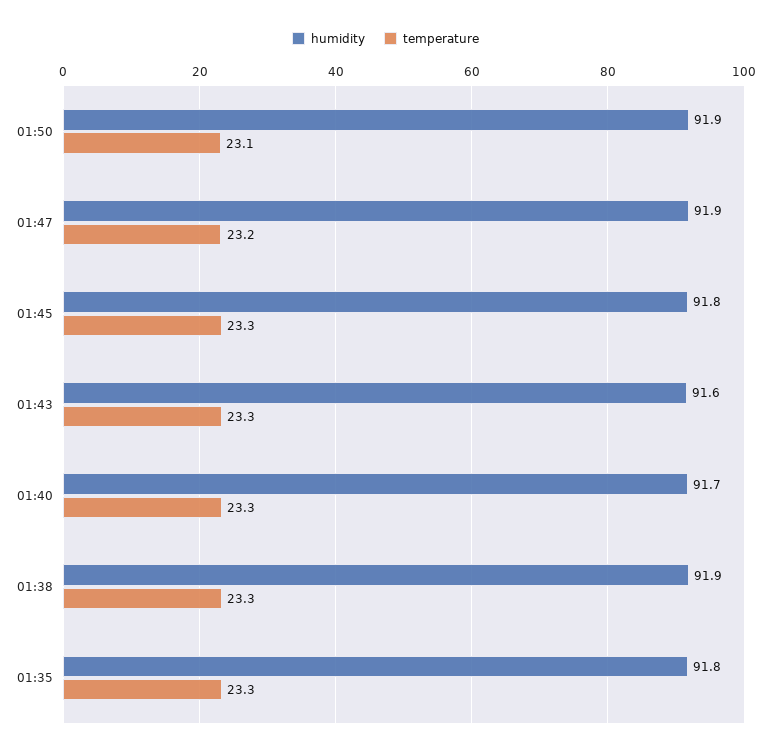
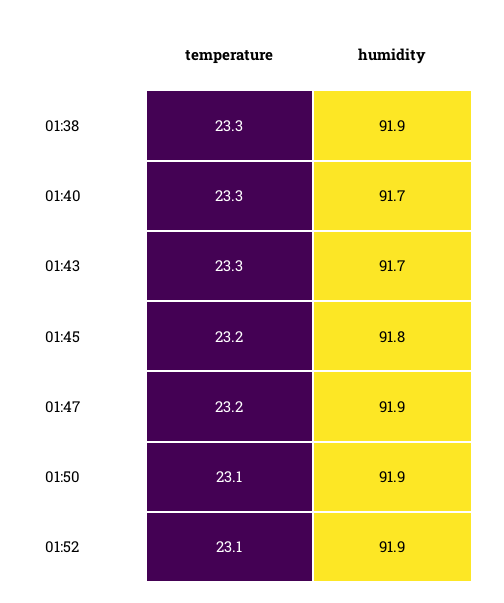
temperature, 01:45: 23.3 -> 23.2
humidity, 01:43: 91.6 -> 91.7
humidity, 01:35: 91.8 -> none
temperature, 01:35: 23.3 -> none
temperature, 01:52: none -> 23.1
humidity, 01:52: none -> 91.9

